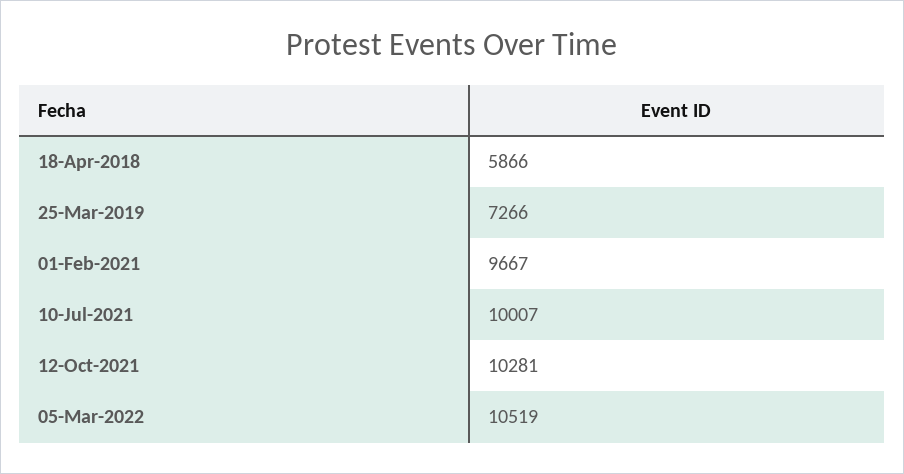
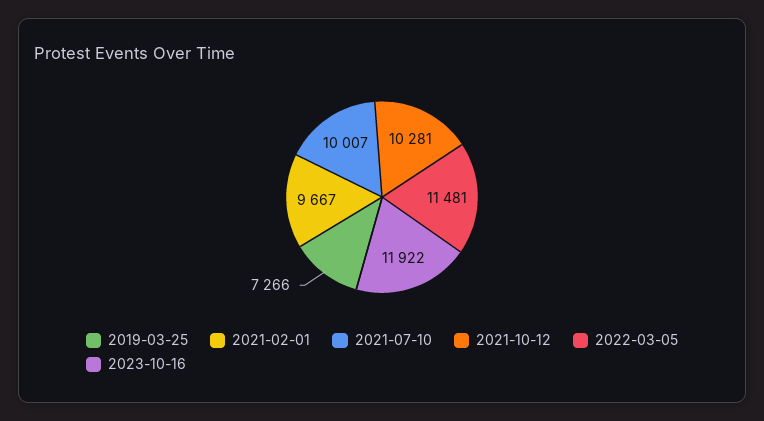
18-Apr-2018: 5866 -> none
05-Mar-2022: 10519 -> 11481
2023-10-16: none -> 11922

